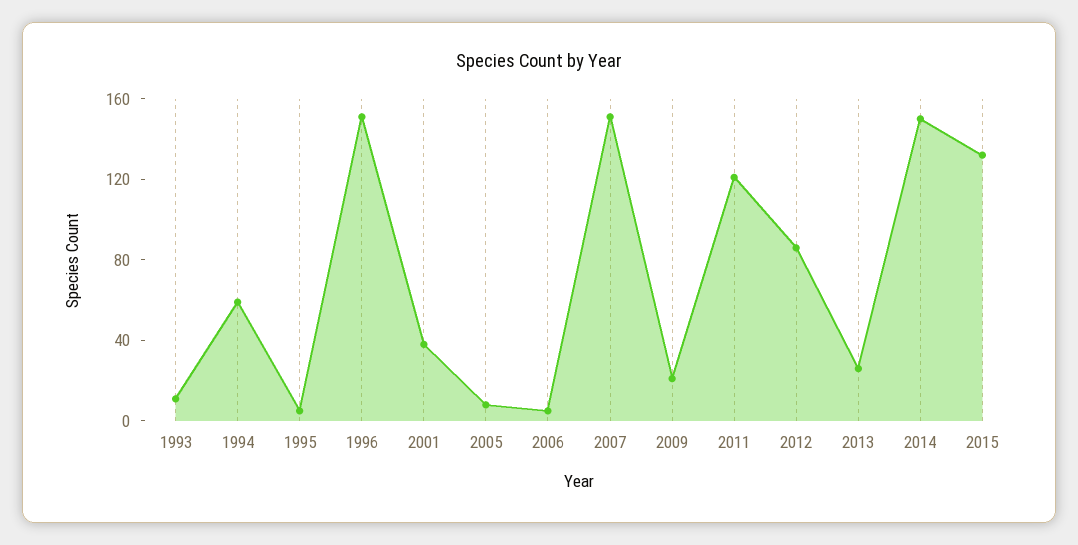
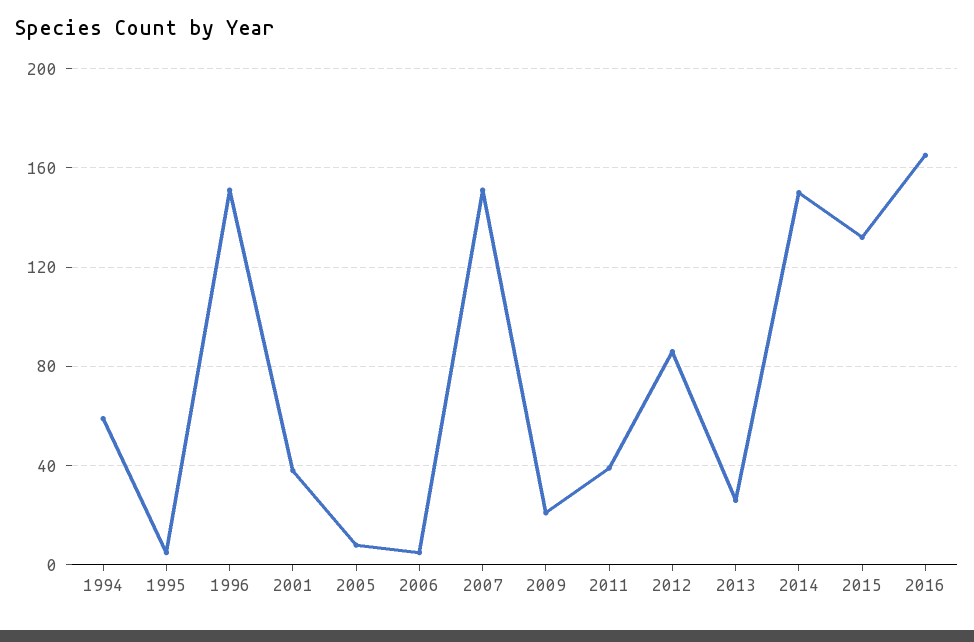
1993: 10 -> none
2011: 120 -> 40
2016: none -> 165

